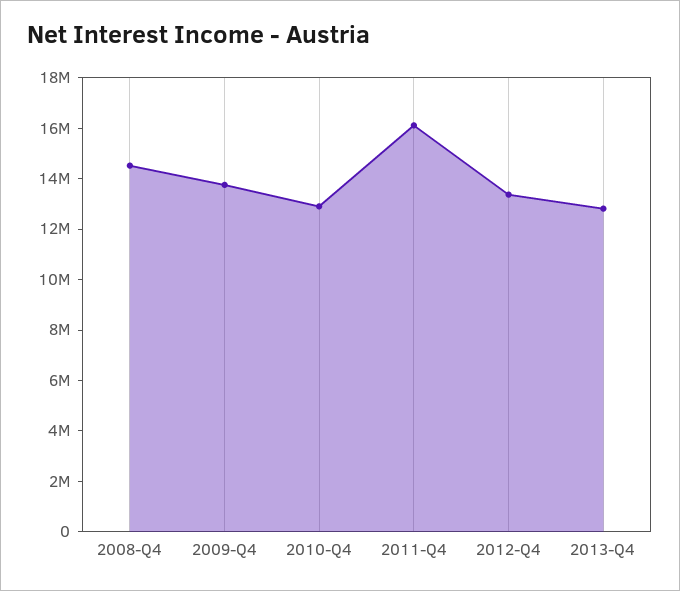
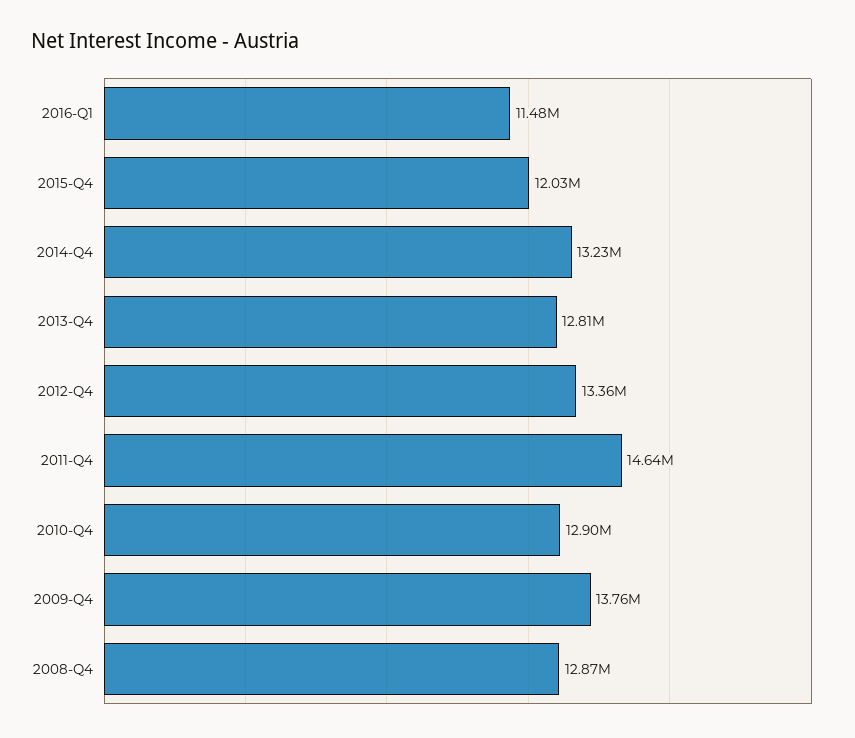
2008-Q4: 14500000 -> 12870000
2011-Q4: 16000000 -> 14640000
2016-Q1: none -> 11480000
2015-Q4: none -> 12030000
2014-Q4: none -> 13230000

